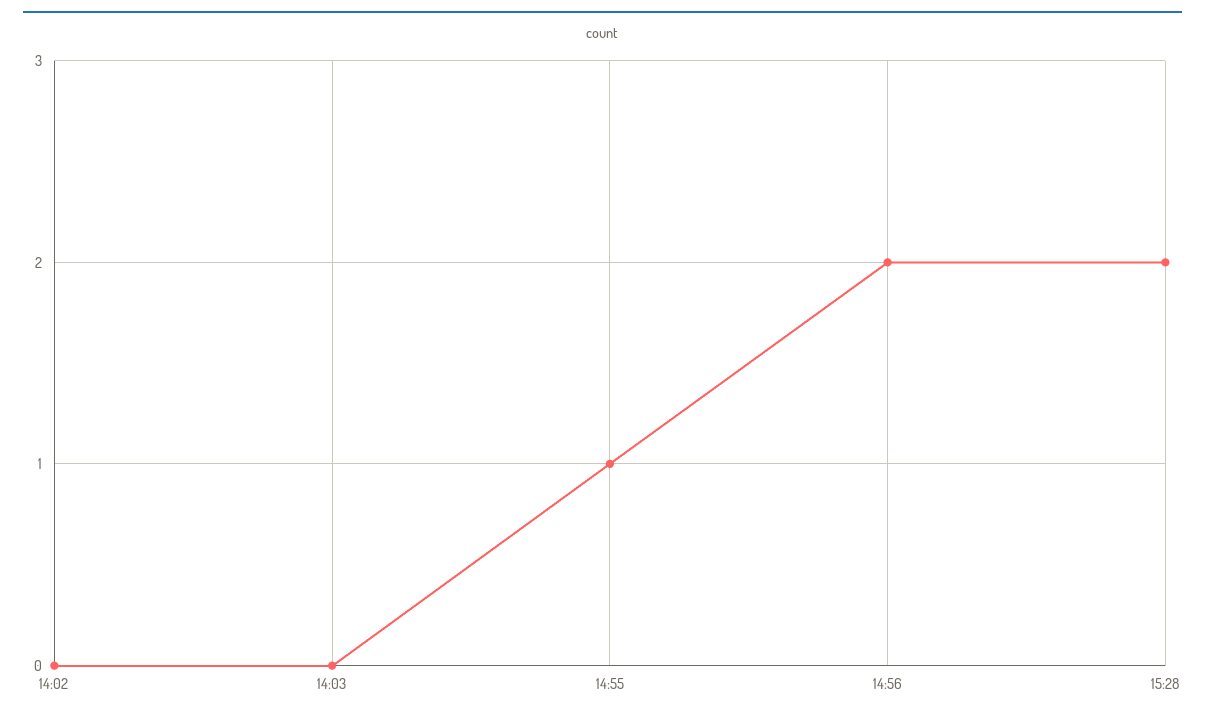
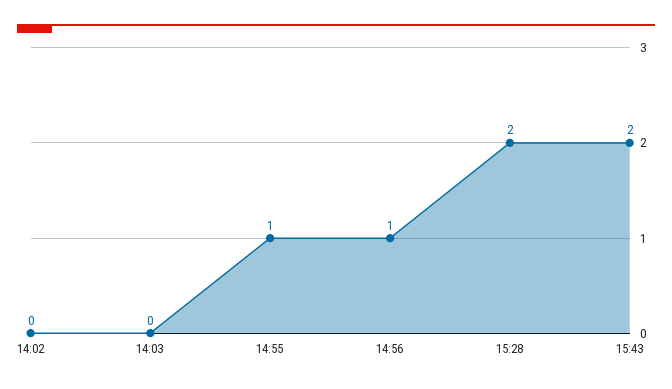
14:56: 2 -> 1
15:43: none -> 2

